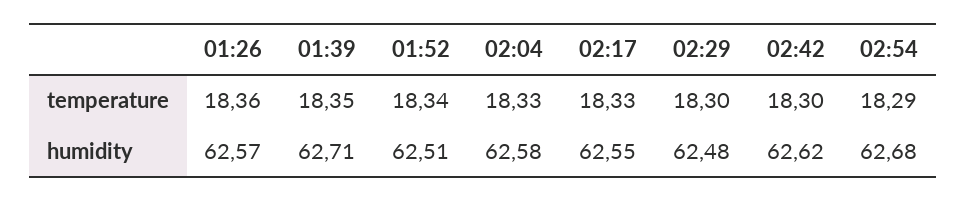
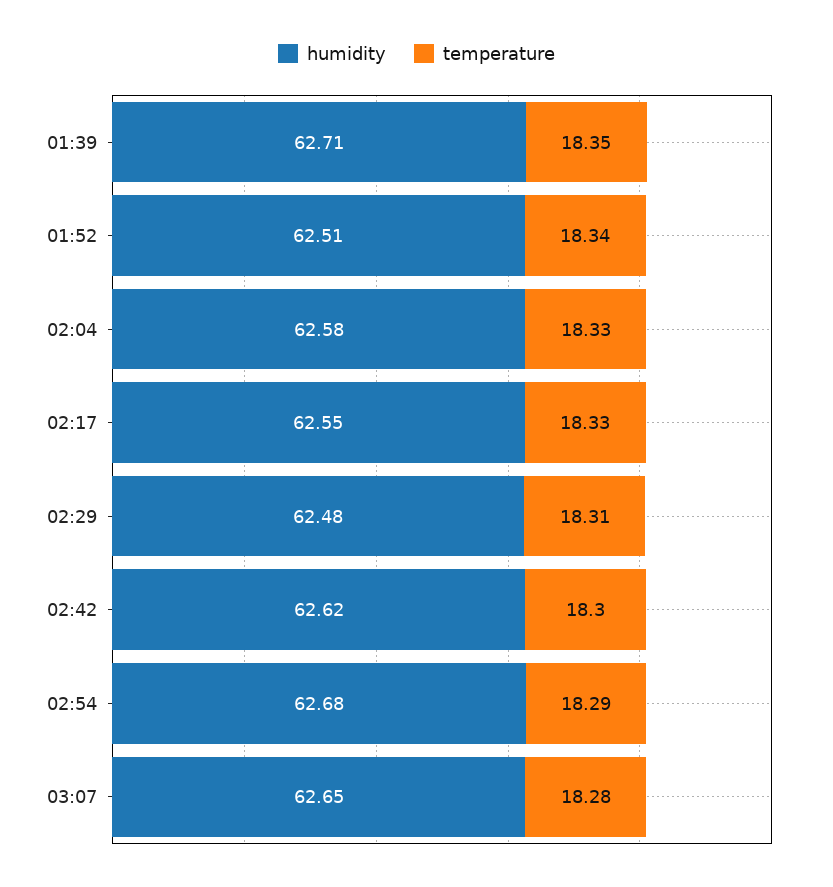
temperature, 01:26: 18.36 -> none
temperature, 02:29: 18.3 -> 18.31
humidity, 01:26: 62.57 -> none
humidity, 03:07: none -> 62.65
temperature, 03:07: none -> 18.28

